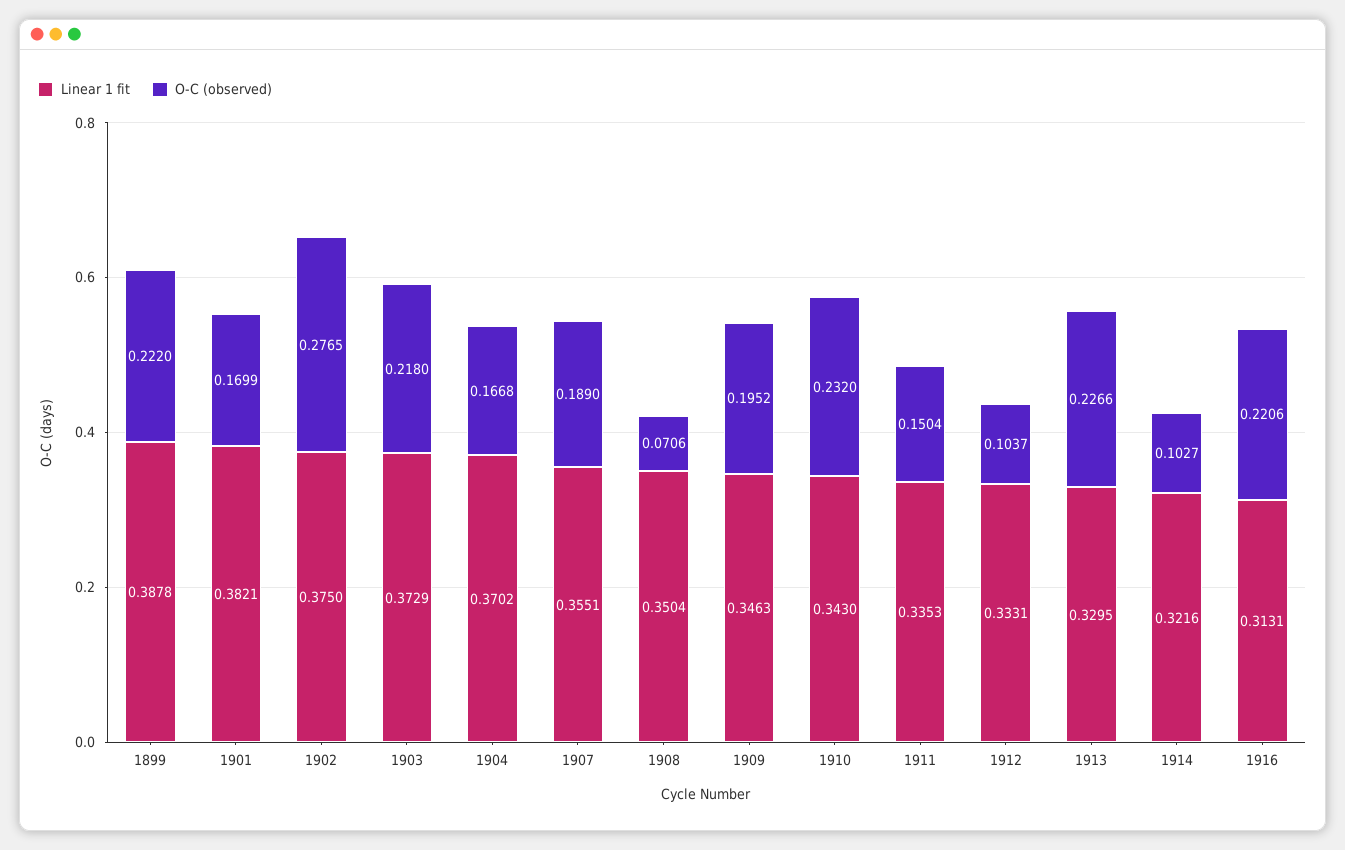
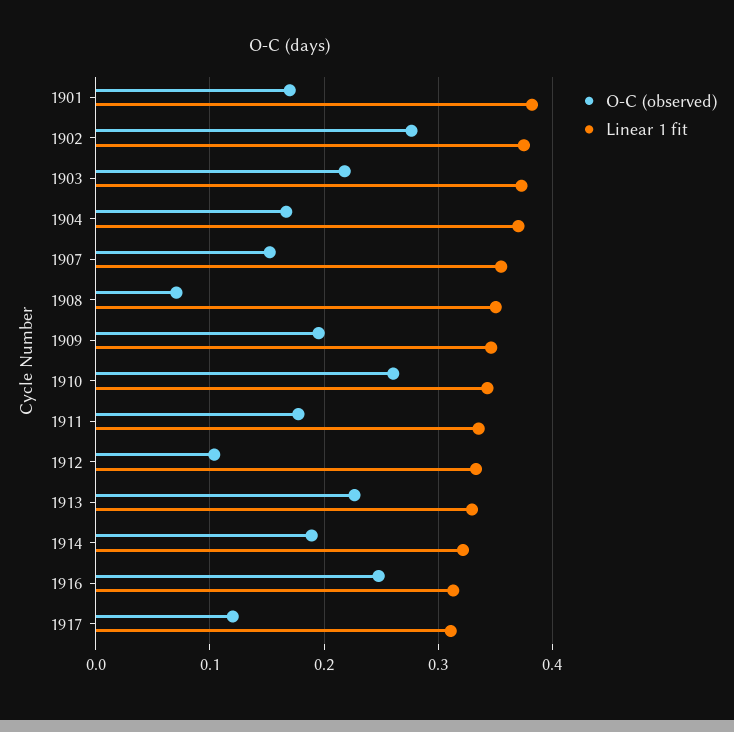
Linear 1 fit, 1899: 0.3878 -> none
O-C (observed), 1899: 0.222 -> none
O-C (observed), 1907: 0.189 -> 0.15
O-C (observed), 1910: 0.232 -> 0.26
O-C (observed), 1911: 0.1504 -> 0.18
O-C (observed), 1914: 0.1027 -> 0.19
O-C (observed), 1916: 0.2206 -> 0.25
O-C (observed), 1917: none -> 0.12
Linear 1 fit, 1917: none -> 0.31

